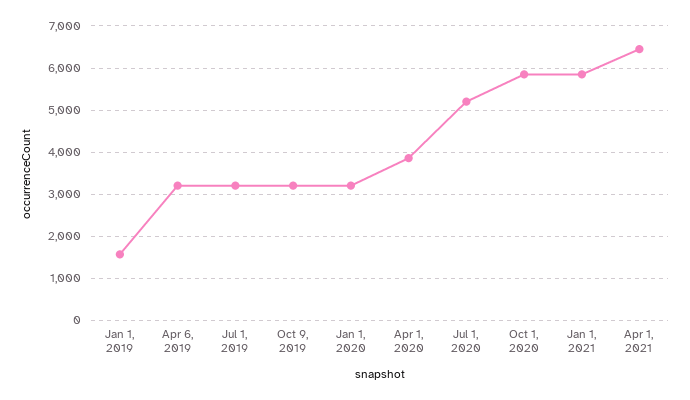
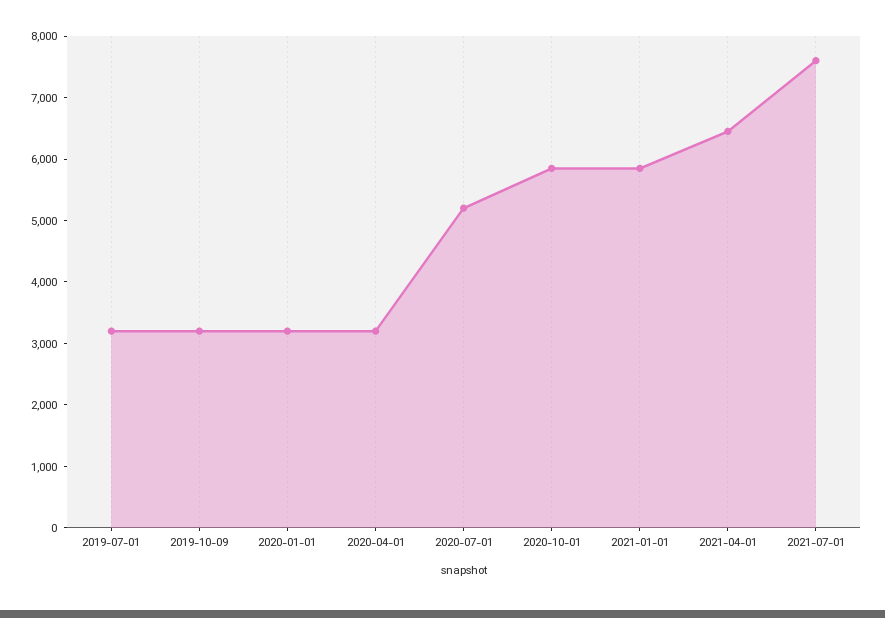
Jan 1, 2019: 1600 -> none
Apr 6, 2019: 3200 -> none
Apr 1, 2020: 3800 -> 3200
2021-07-01: none -> 7600

